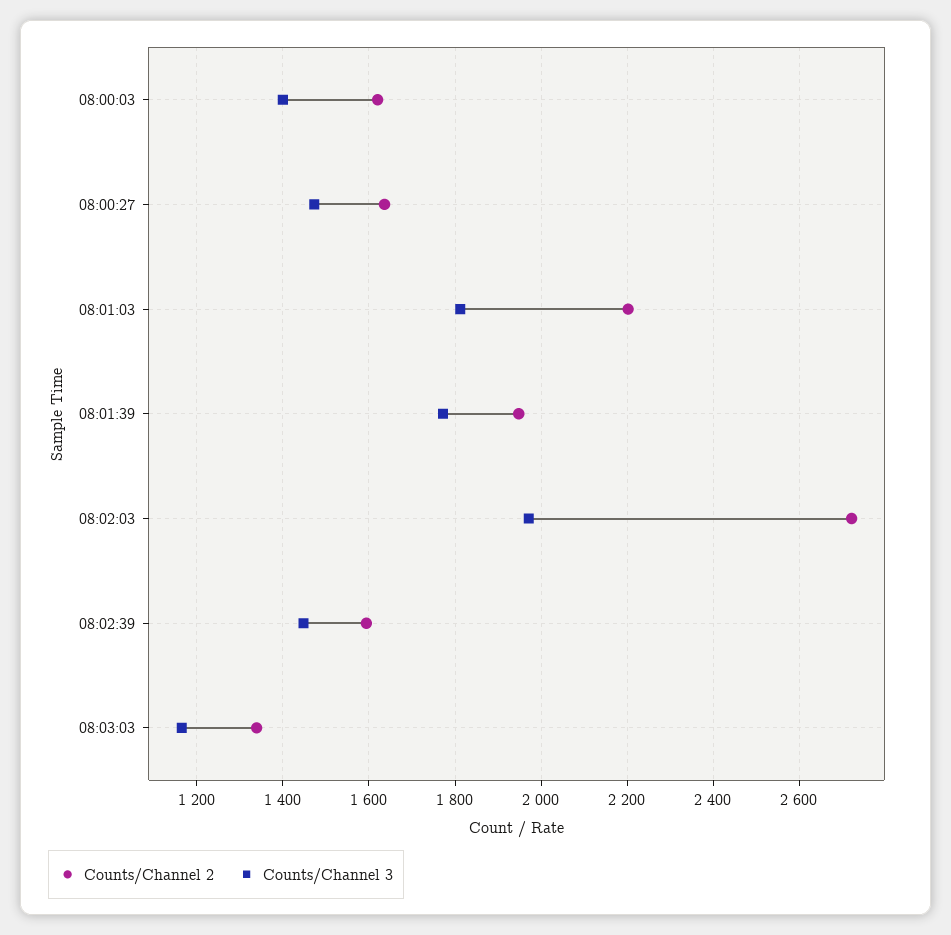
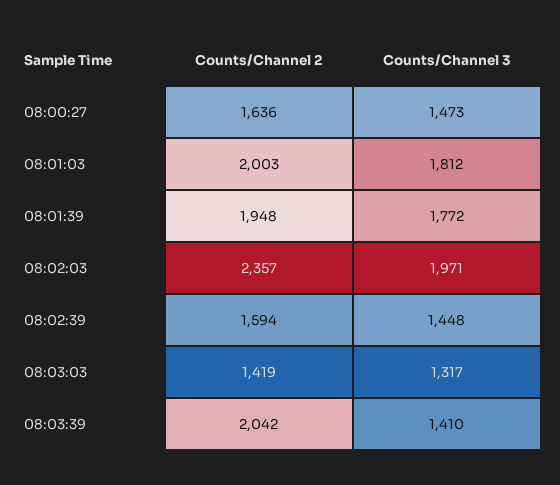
Counts/Channel 2, 08:00:03: 1620 -> none
Counts/Channel 3, 08:00:03: 1400 -> none
Counts/Channel 2, 08:01:03: 2200 -> 2003
Counts/Channel 2, 08:02:03: 2720 -> 2357
Counts/Channel 2, 08:03:03: 1340 -> 1419
Counts/Channel 3, 08:03:03: 1160 -> 1317
Counts/Channel 2, 08:03:39: none -> 2042
Counts/Channel 3, 08:03:39: none -> 1410

